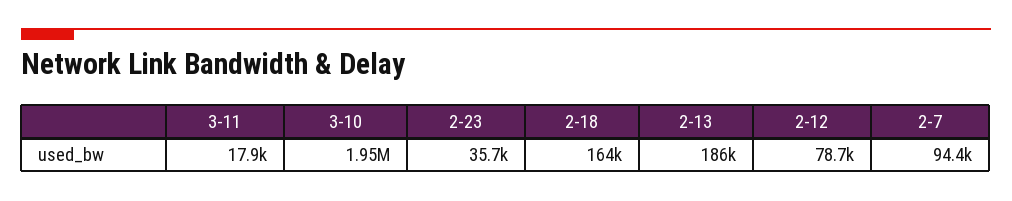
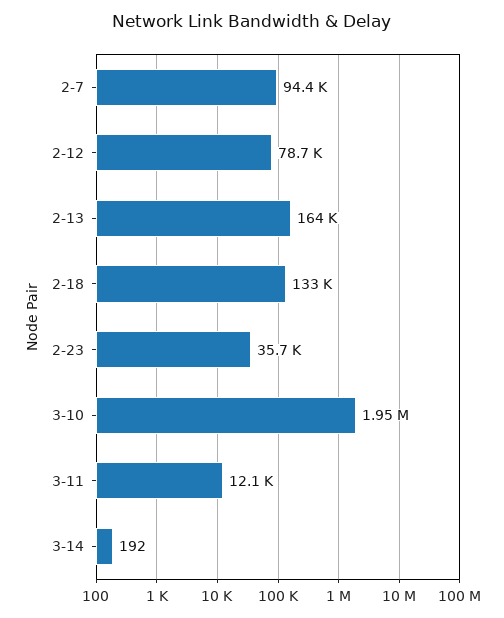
3-11: 17900 -> 12100
2-18: 164000 -> 133000
2-13: 186000 -> 164000
3-14: none -> 192

